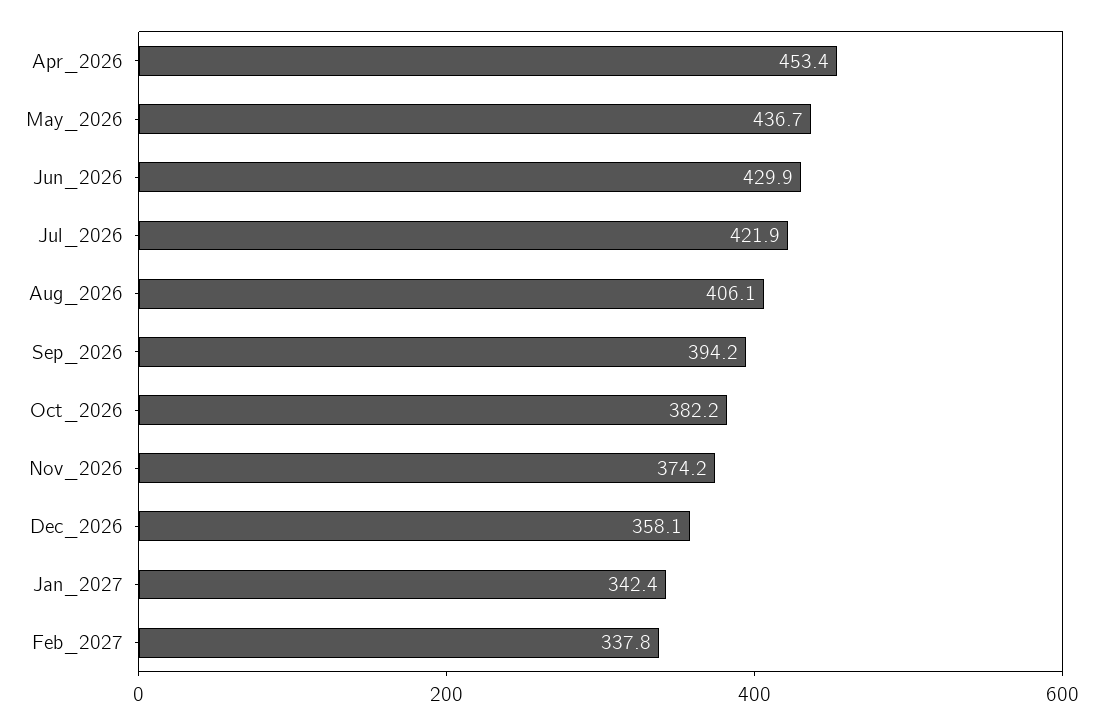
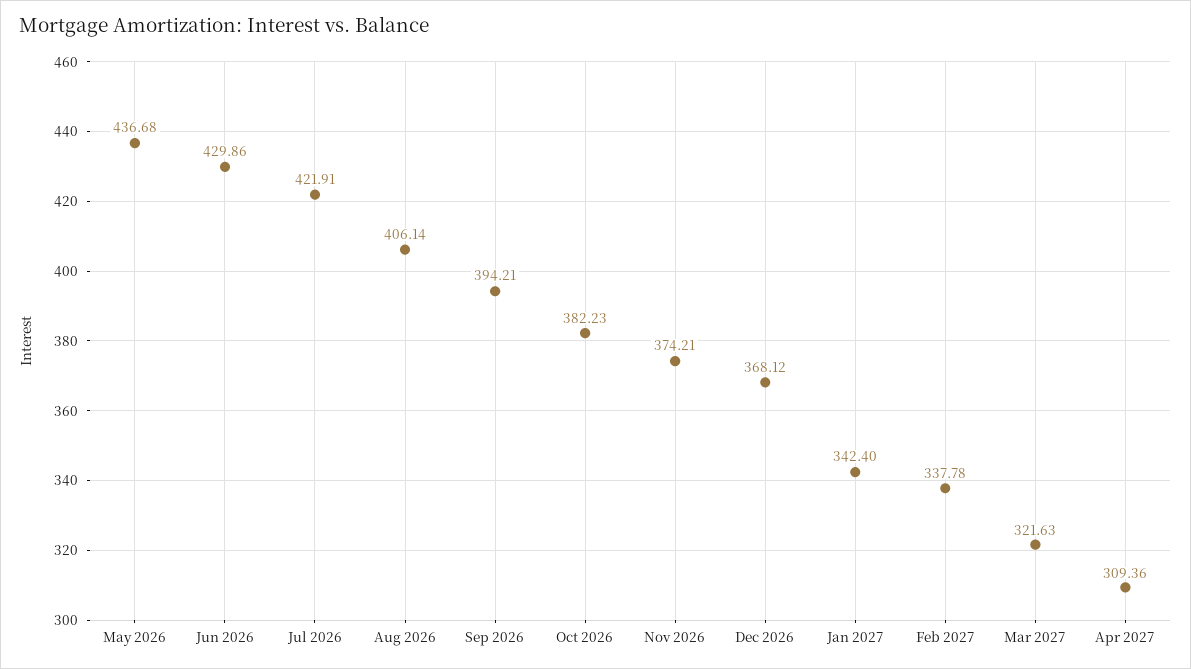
Apr_2026: 453.4 -> none
Dec_2026: 358.1 -> 368.12
Mar 2027: none -> 321.63
Apr 2027: none -> 309.36

